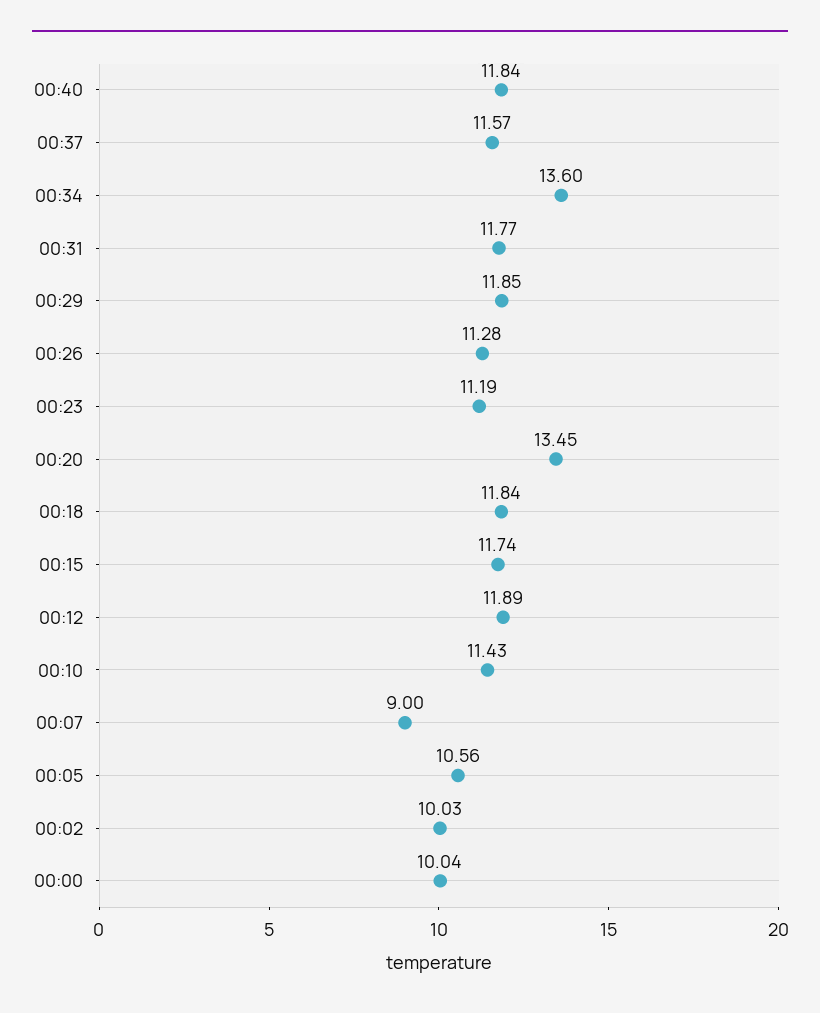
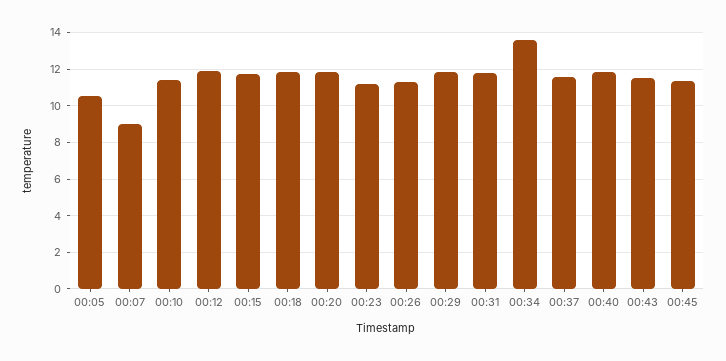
00:20: 13.45 -> 12
00:02: 10.03 -> none
00:00: 10.04 -> none
00:43: none -> 11.5
00:45: none -> 11.5

